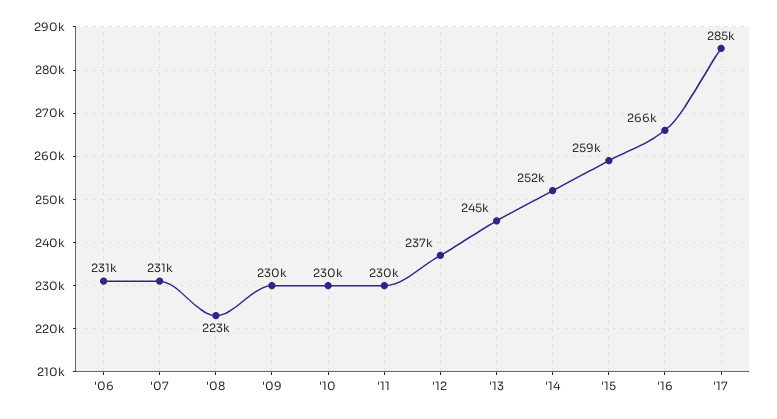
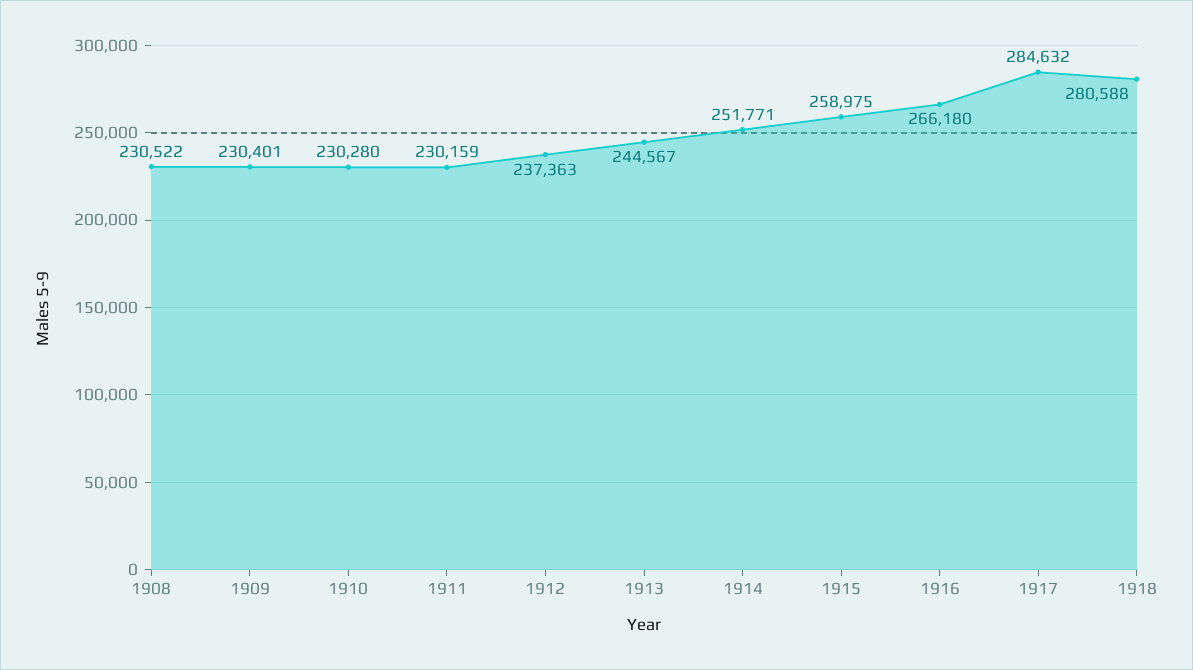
'06: 231000 -> none
'07: 231000 -> none
'08: 223000 -> 230522
1918: none -> 280588

